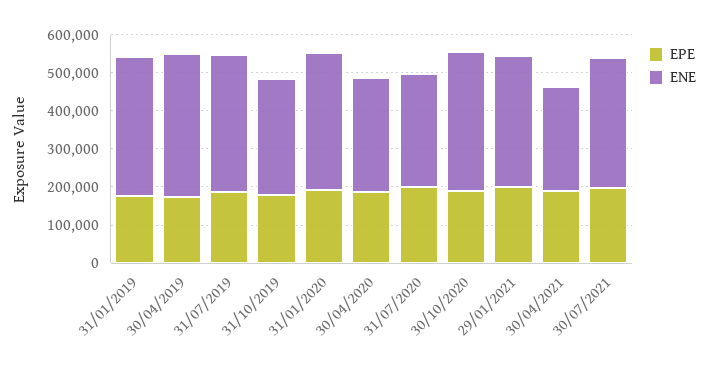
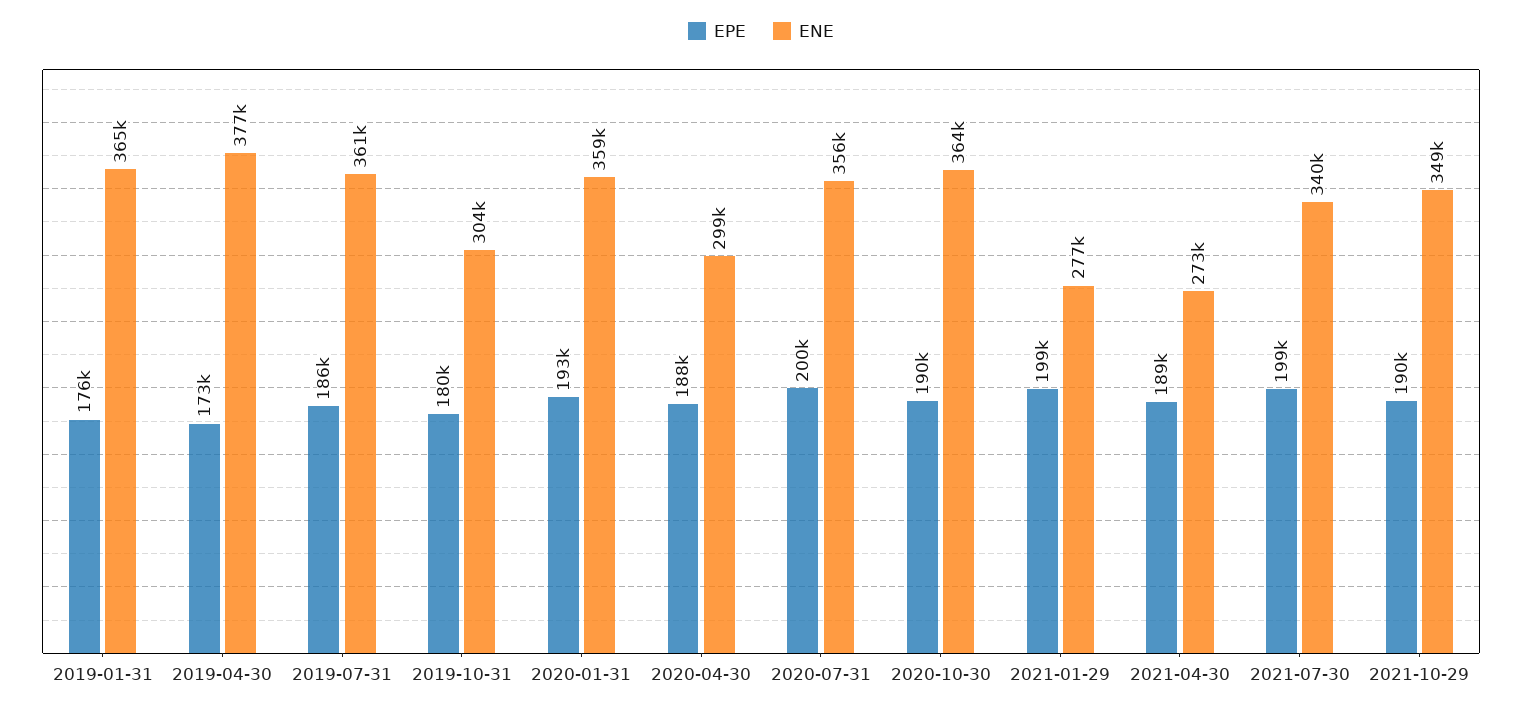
ENE, 31/07/2020: 300000 -> 356000
ENE, 29/01/2021: 350000 -> 277000
EPE, 2021-10-29: none -> 190000
ENE, 2021-10-29: none -> 349000

